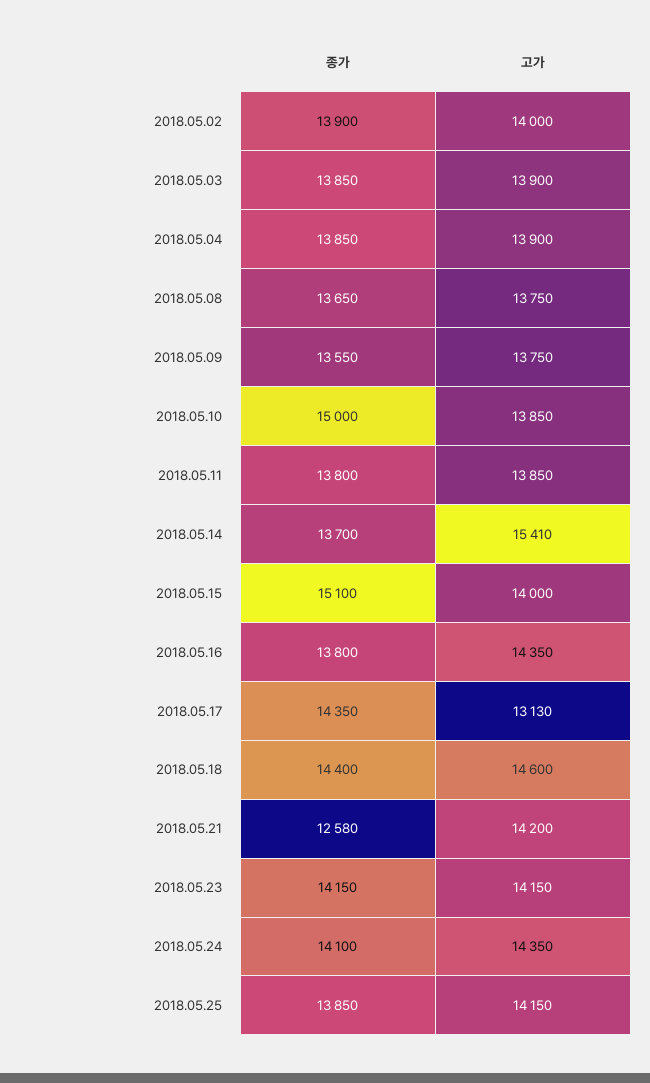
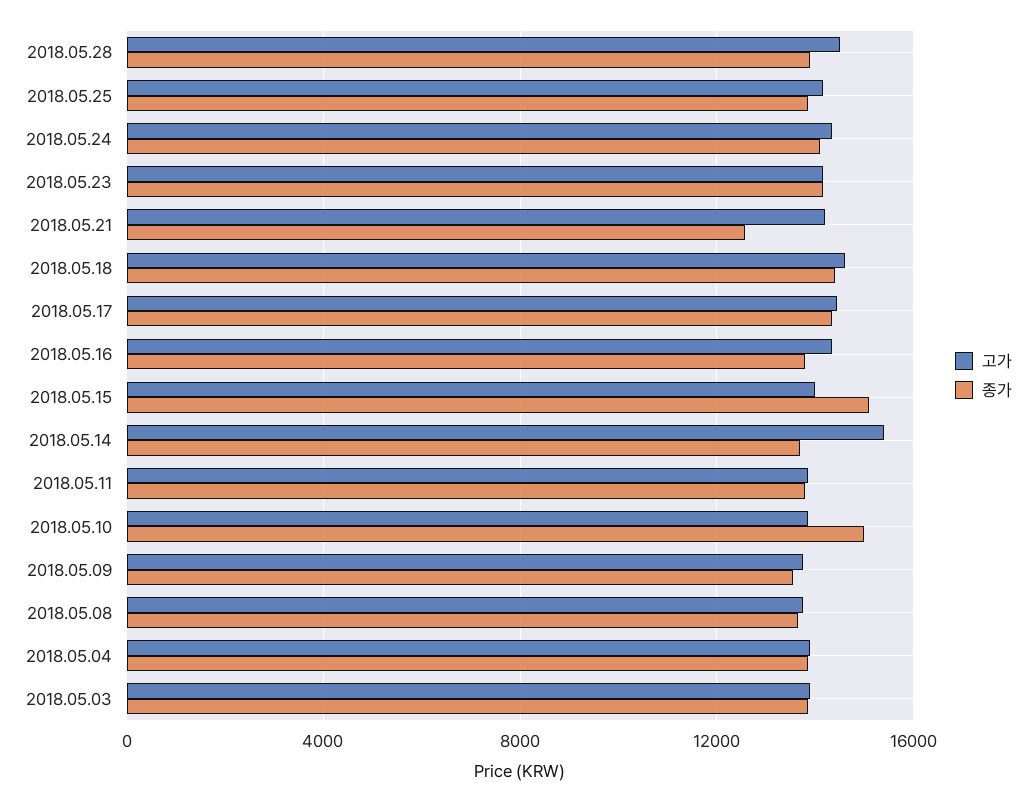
종가, 2018.05.02: 13900 -> none
고가, 2018.05.02: 14000 -> none
고가, 2018.05.17: 13130 -> 14500
고가, 2018.05.28: none -> 14500
종가, 2018.05.28: none -> 14000

